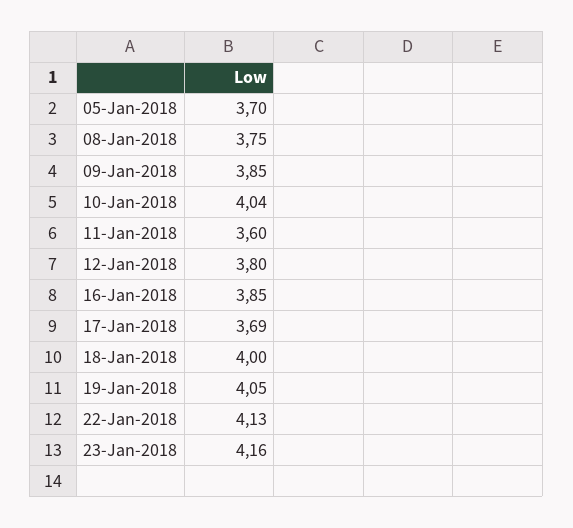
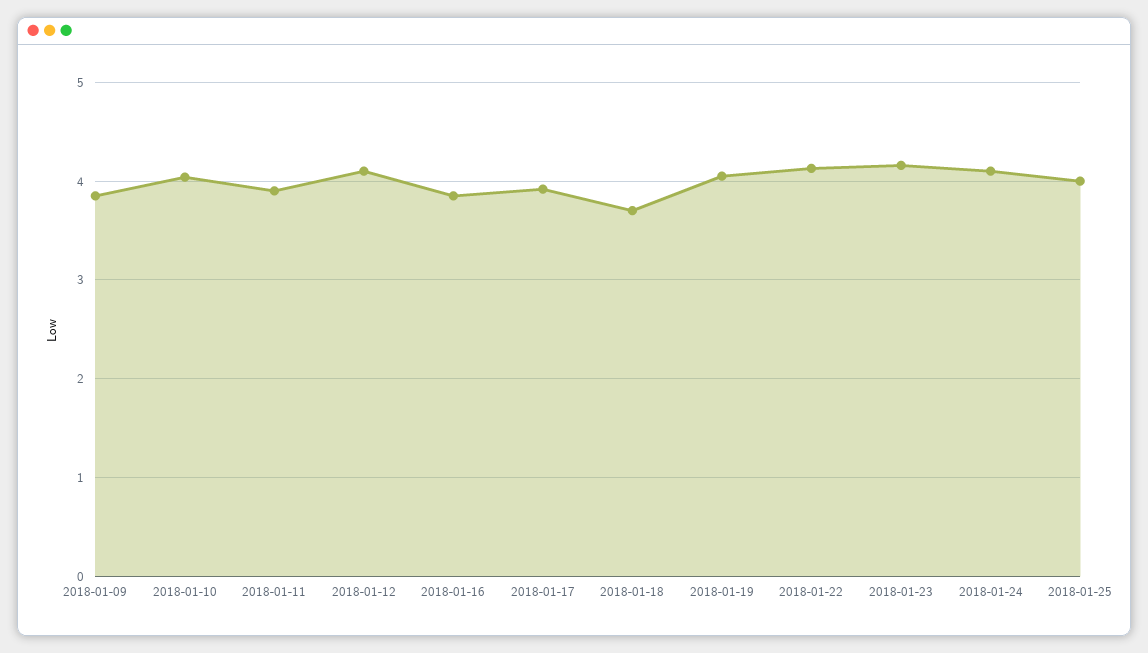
05-Jan-2018: 3.7 -> none
08-Jan-2018: 3.75 -> none
11-Jan-2018: 3.6 -> 3.9
12-Jan-2018: 3.8 -> 4.1
17-Jan-2018: 3.69 -> 3.9
18-Jan-2018: 4 -> 3.7
2018-01-24: none -> 4.1
2018-01-25: none -> 4

